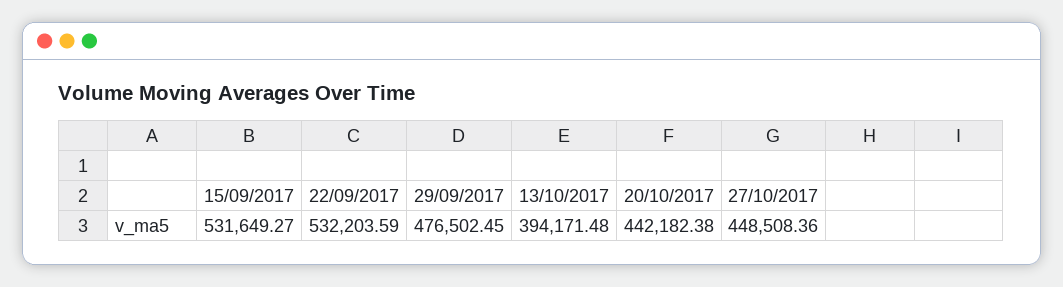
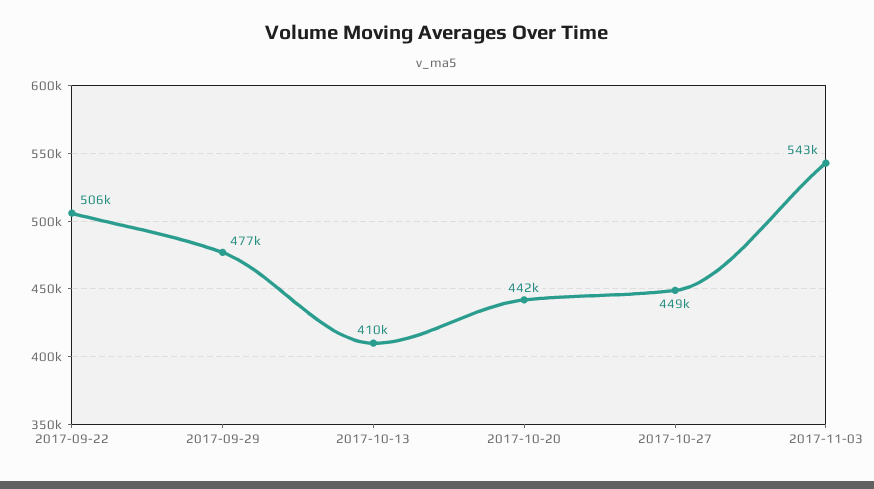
15/09/2017: 531649.27 -> none
22/09/2017: 532203.59 -> 506000
13/10/2017: 394171.48 -> 410000
2017-11-03: none -> 543000

